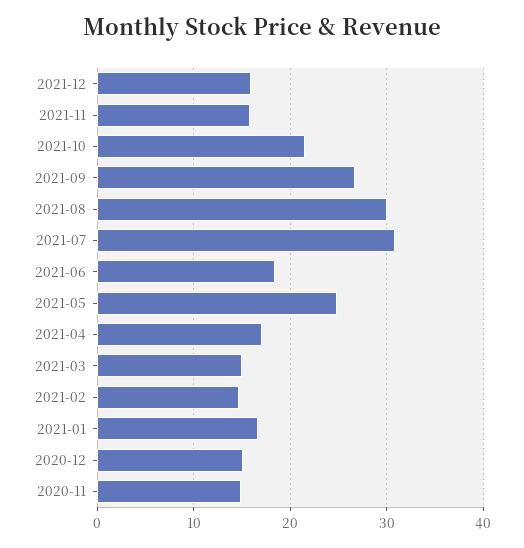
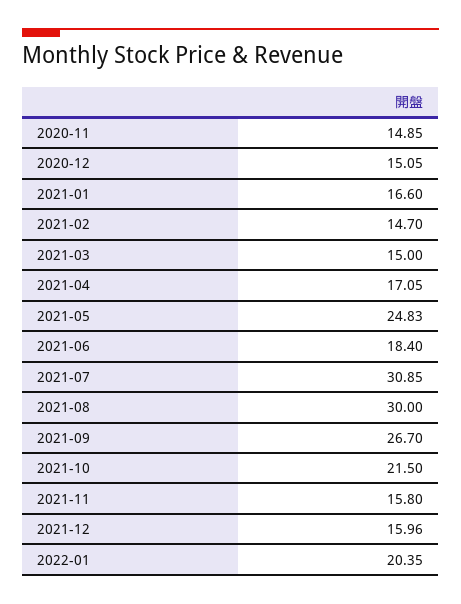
2022-01: none -> 20.35

